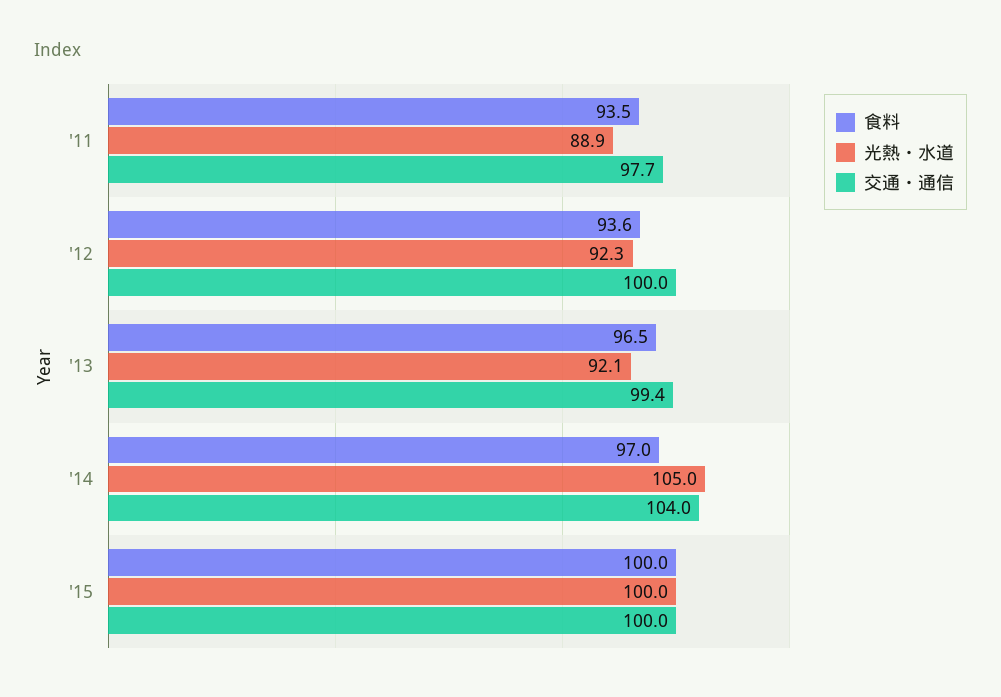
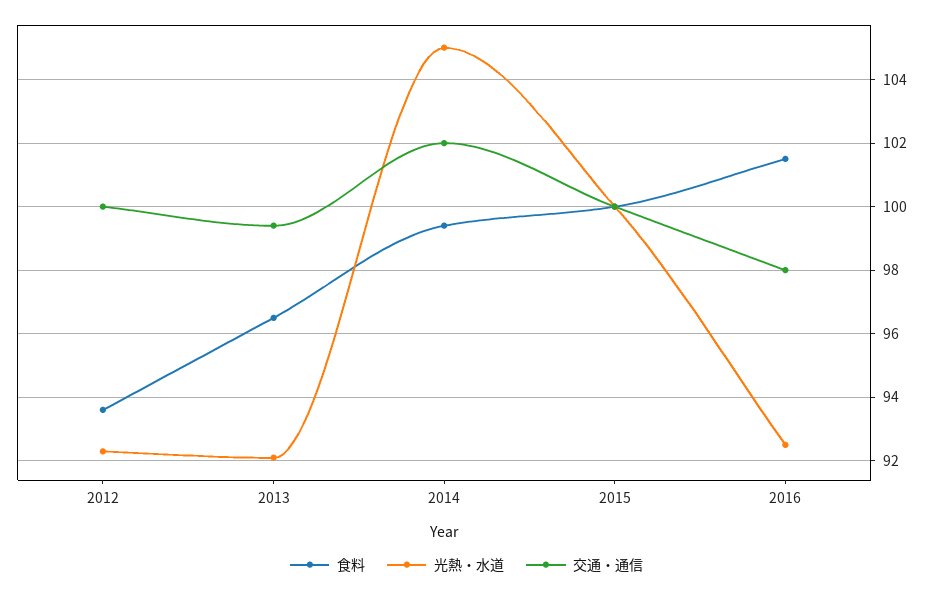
食料, '11: 93.5 -> none
光熱・水道, '11: 88.9 -> none
交通・通信, '11: 97.7 -> none
食料, '14: 97 -> 99.5
交通・通信, '14: 104 -> 102
食料, 2016: none -> 101.5
光熱・水道, 2016: none -> 92.5
交通・通信, 2016: none -> 98

